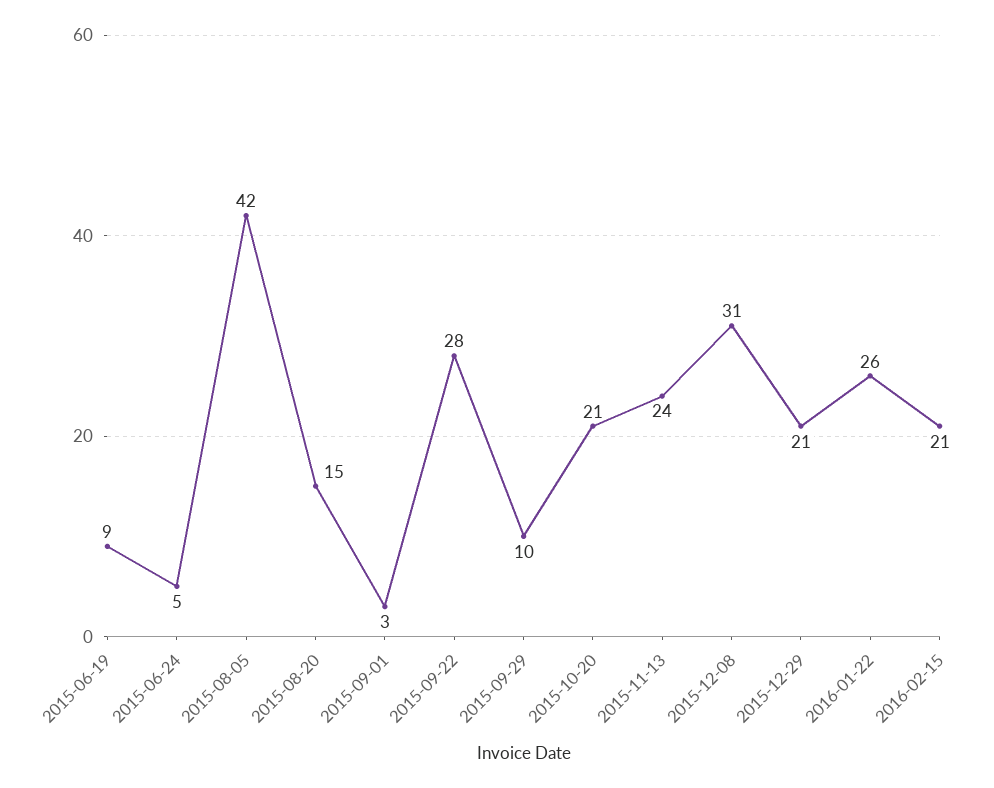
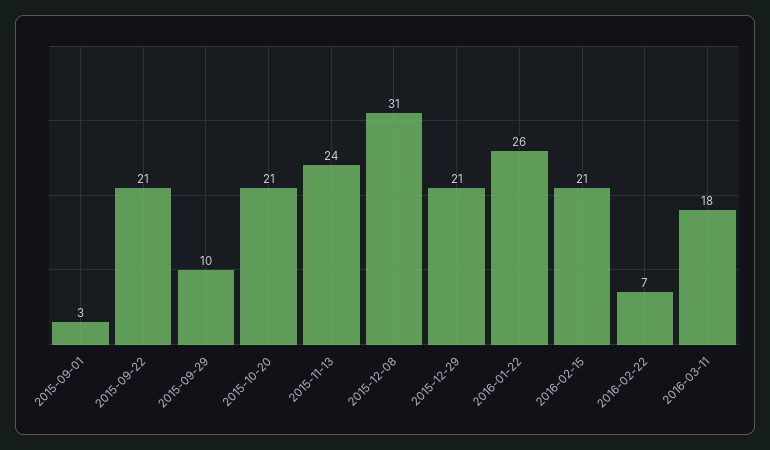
2015-06-19: 9 -> none
2015-06-24: 5 -> none
2015-08-05: 42 -> none
2015-08-20: 15 -> none
2015-09-22: 28 -> 21
2016-02-22: none -> 7
2016-03-11: none -> 18

